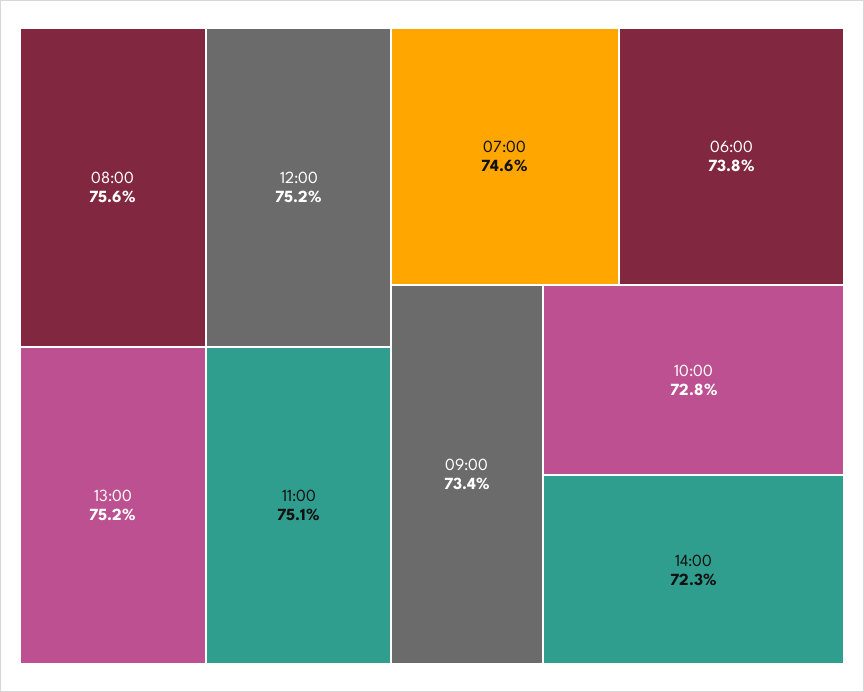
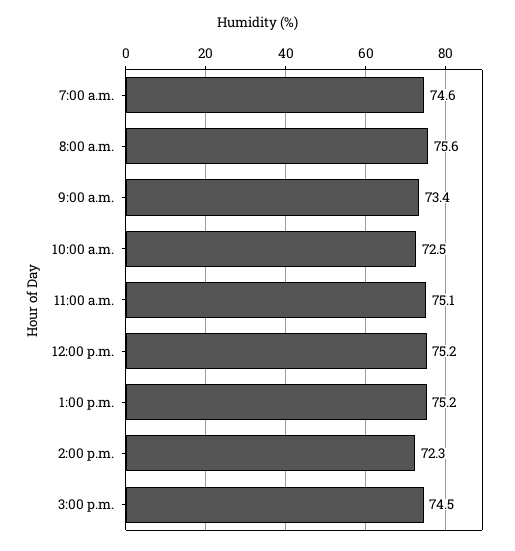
06:00: 73.8 -> none
10:00: 72.8 -> 72.5
3:00 p.m.: none -> 74.5

